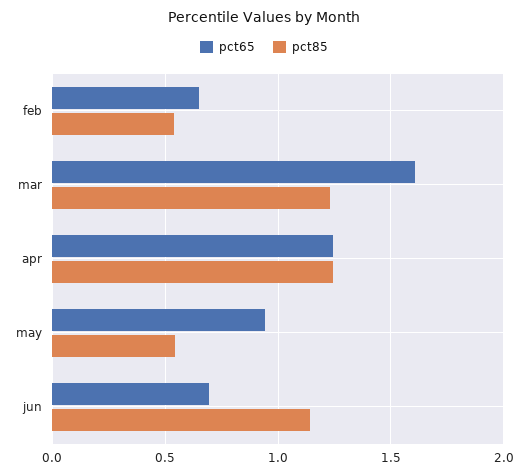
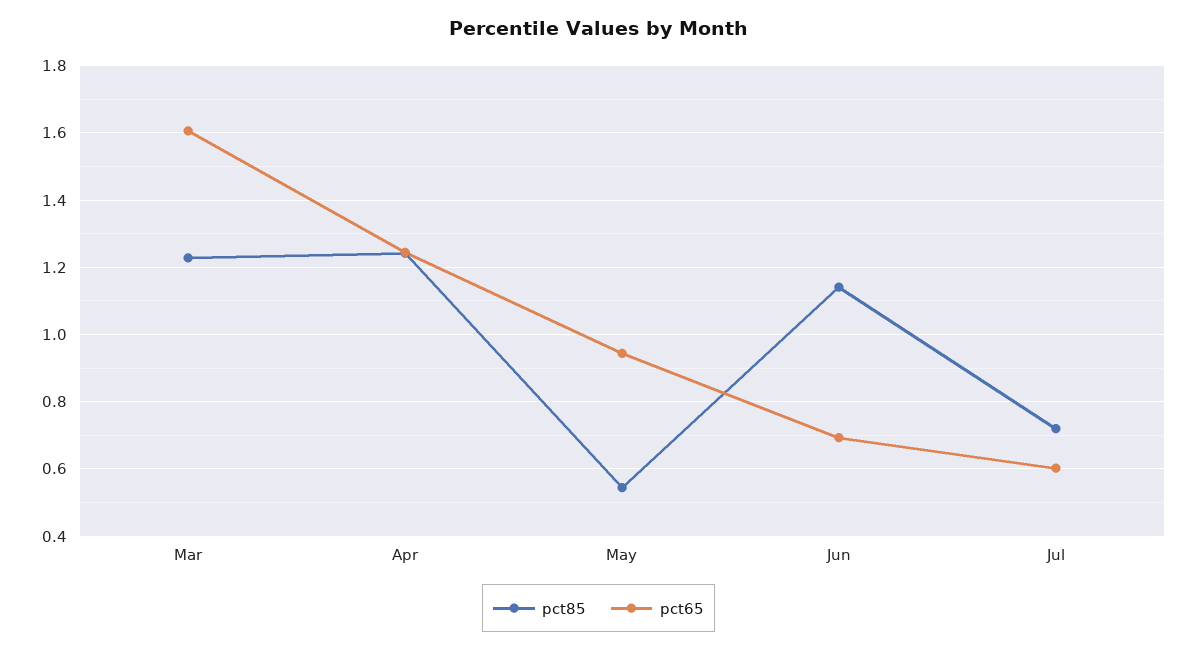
pct65, feb: 0.65 -> none
pct85, feb: 0.55 -> none
pct85, Jul: none -> 0.72
pct65, Jul: none -> 0.6

